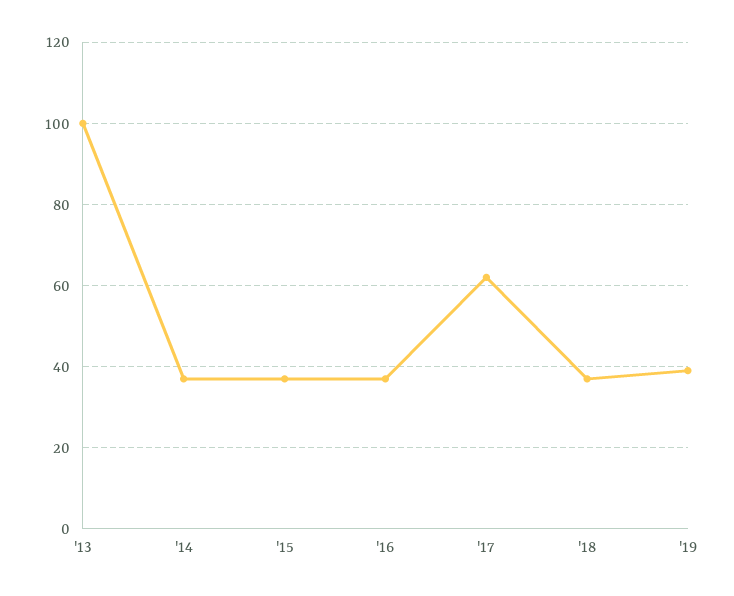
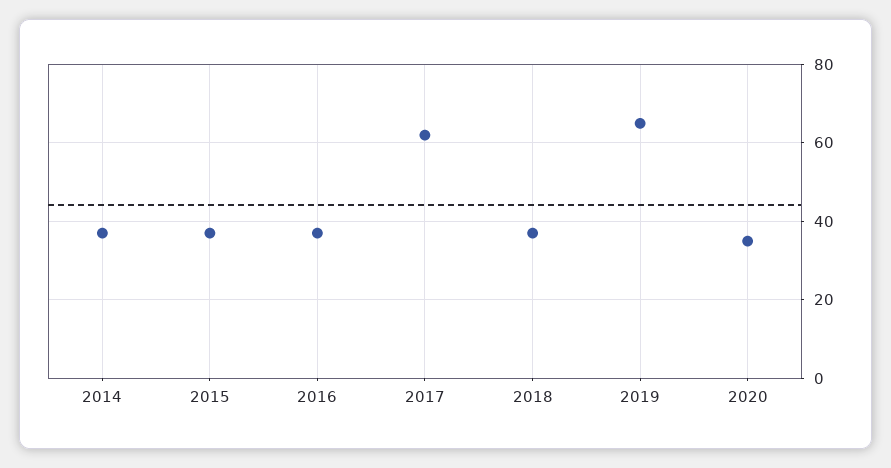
'13: 100 -> none
'19: 40 -> 65
2020: none -> 35

